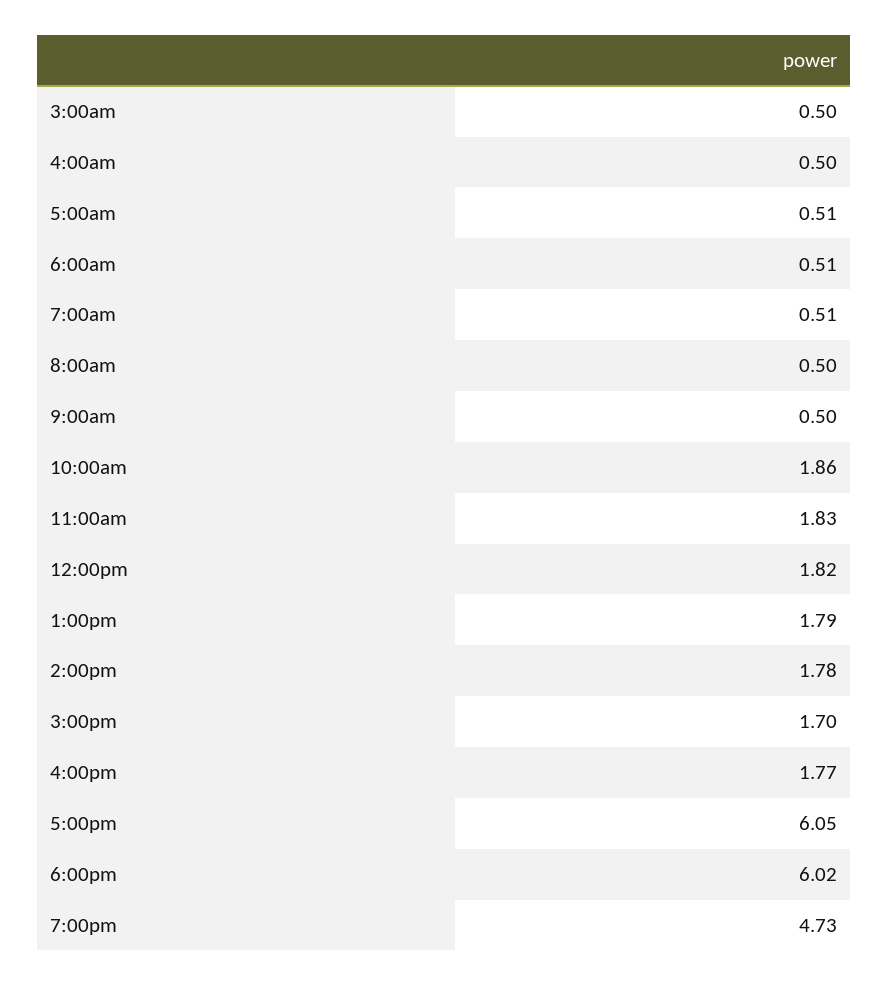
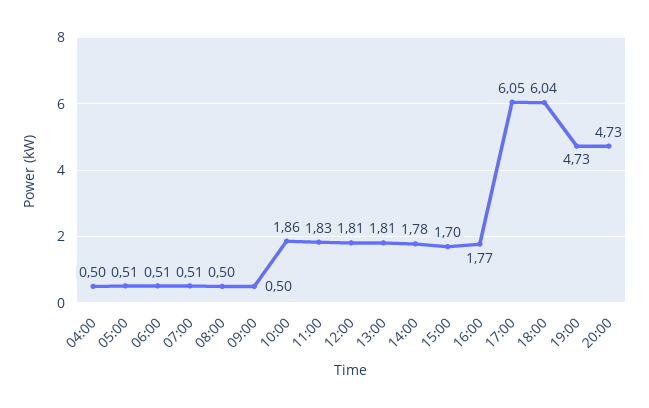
3:00am: 0.5 -> none
12:00pm: 1.82 -> 1.81
1:00pm: 1.79 -> 1.81
6:00pm: 6.02 -> 6.04
20:00: none -> 4.73

